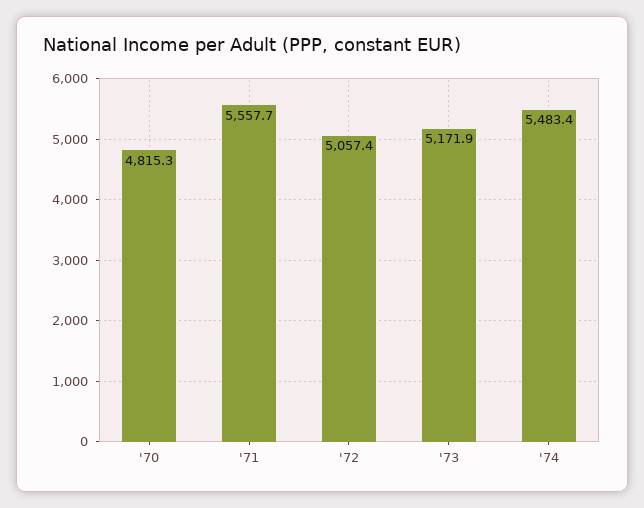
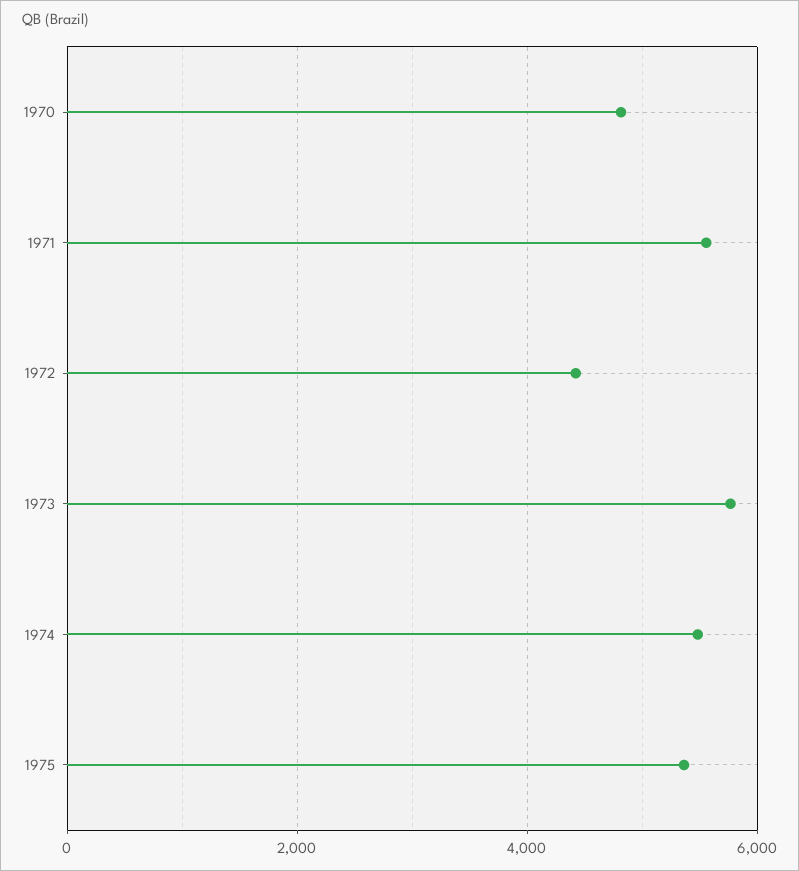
'72: 5057.4 -> 4400
'73: 5171.9 -> 5800
1975: none -> 5400

